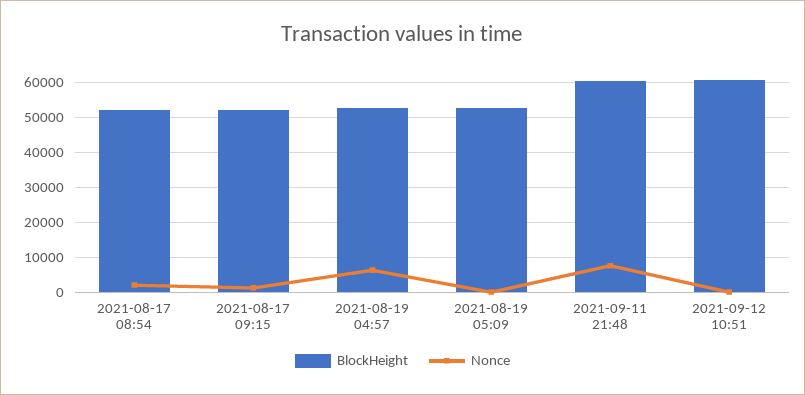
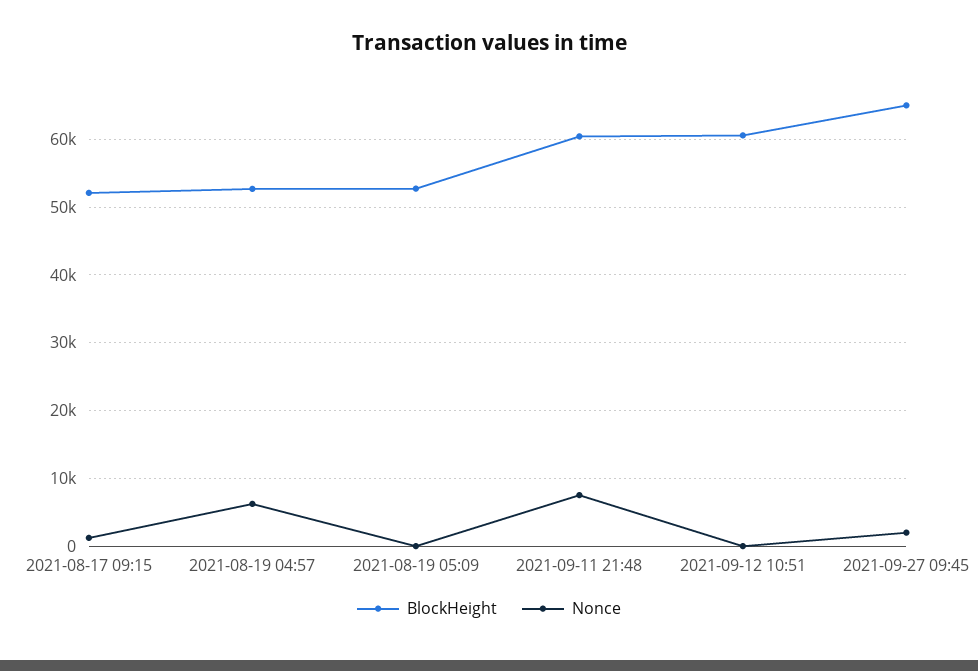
BlockHeight, 2021-08-17 08:54: 52000 -> none
Nonce, 2021-08-17 08:54: 2000 -> none
BlockHeight, 2021-09-27 09:45: none -> 65000
Nonce, 2021-09-27 09:45: none -> 2000

